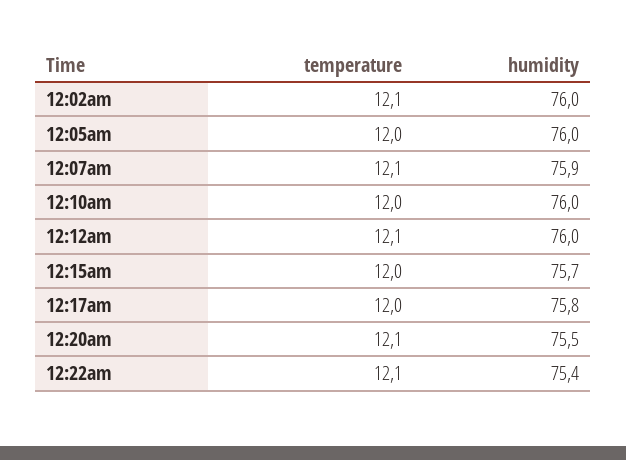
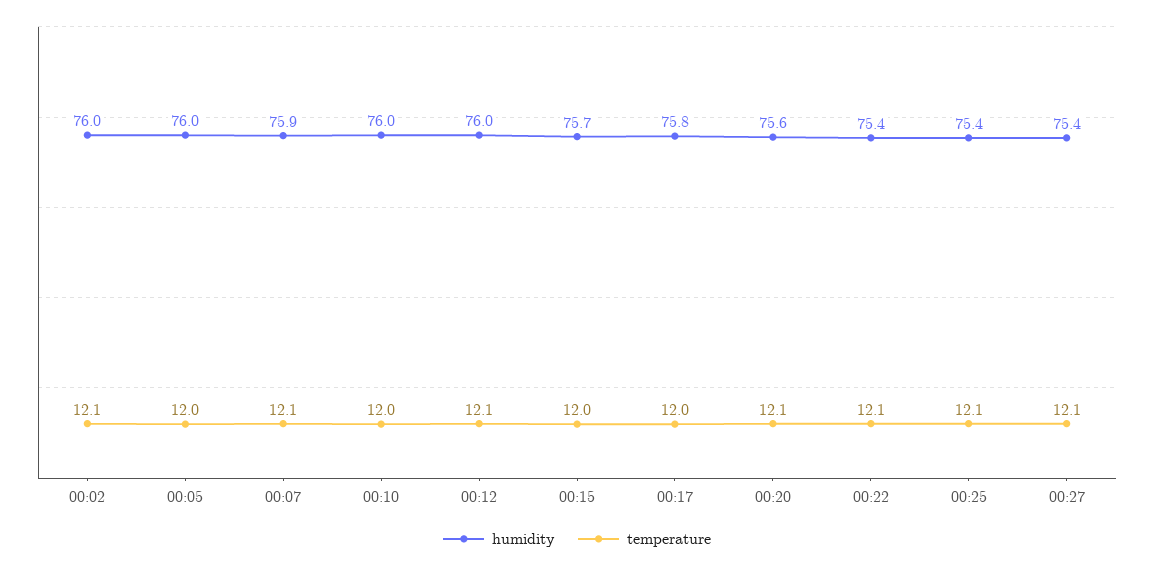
humidity, 12:20am: 75.5 -> 75.6
humidity, 00:25: none -> 75.4
temperature, 00:25: none -> 12.1
humidity, 00:27: none -> 75.4
temperature, 00:27: none -> 12.1

